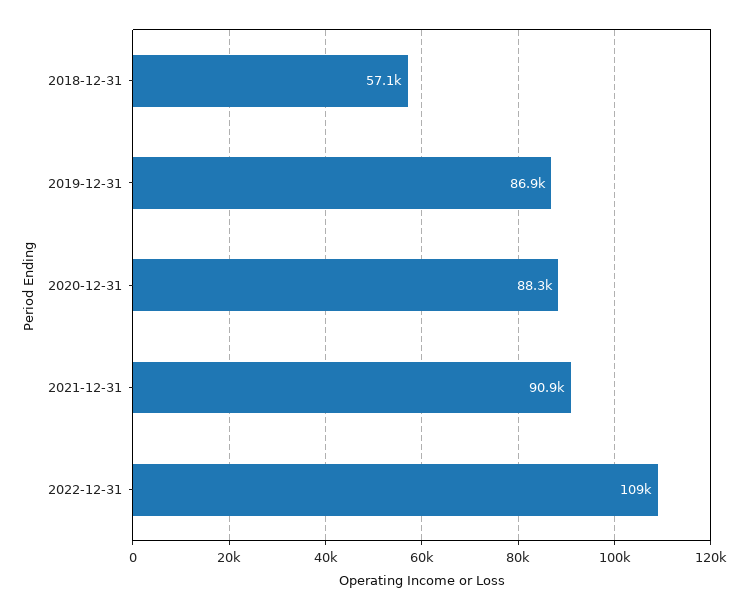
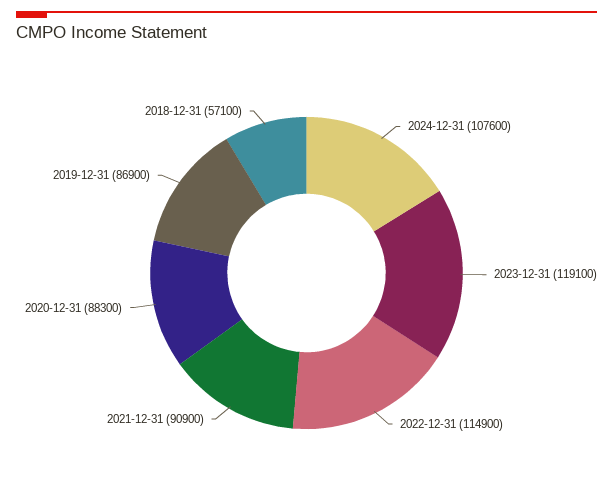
2022-12-31: 109000 -> 114900
2024-12-31: none -> 107600
2023-12-31: none -> 119100

